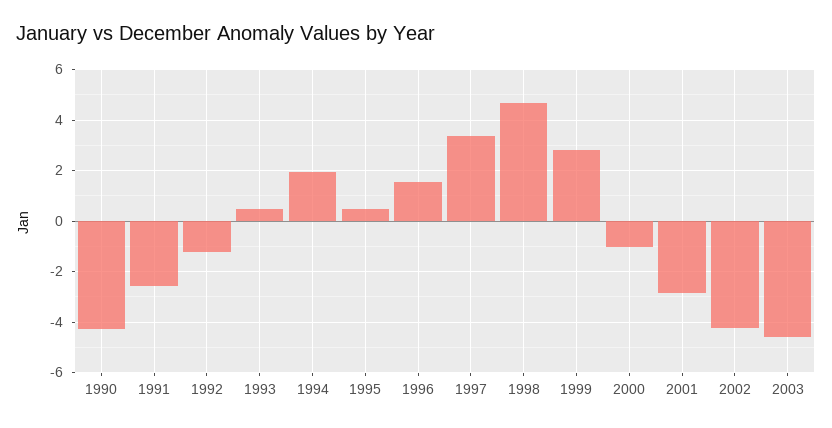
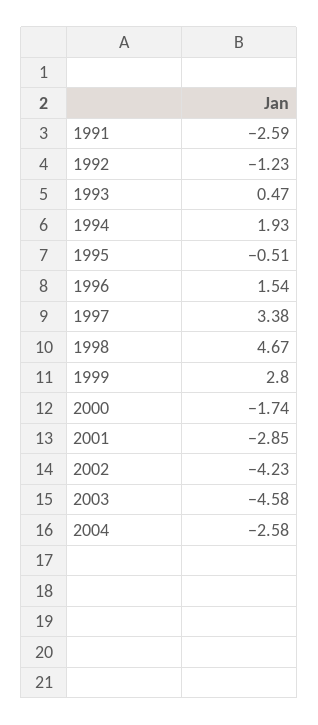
1990: -4.25 -> none
1995: 0.5 -> -0.51
2000: -1 -> -1.74
2004: none -> -2.58

